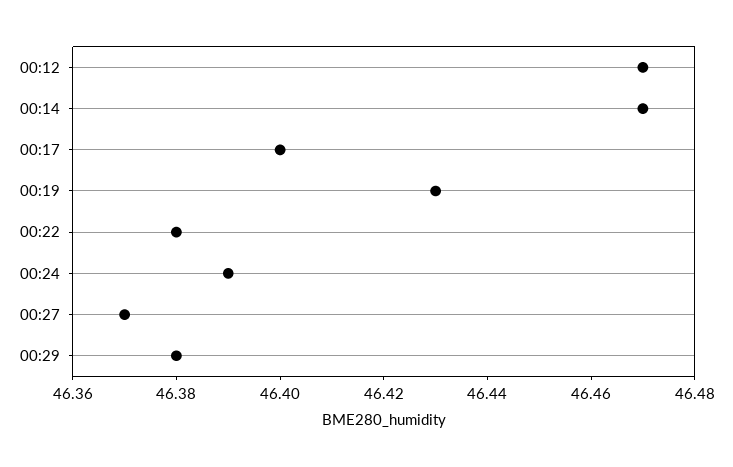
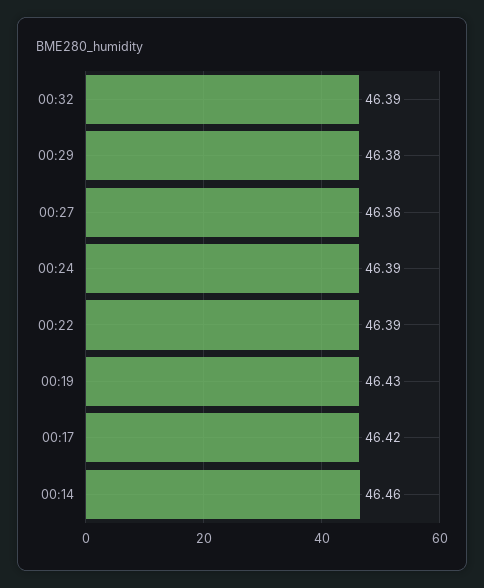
00:12: 46.47 -> none
00:14: 46.47 -> 46.46
00:17: 46.4 -> 46.42
00:22: 46.38 -> 46.39
00:27: 46.37 -> 46.36
00:32: none -> 46.39

